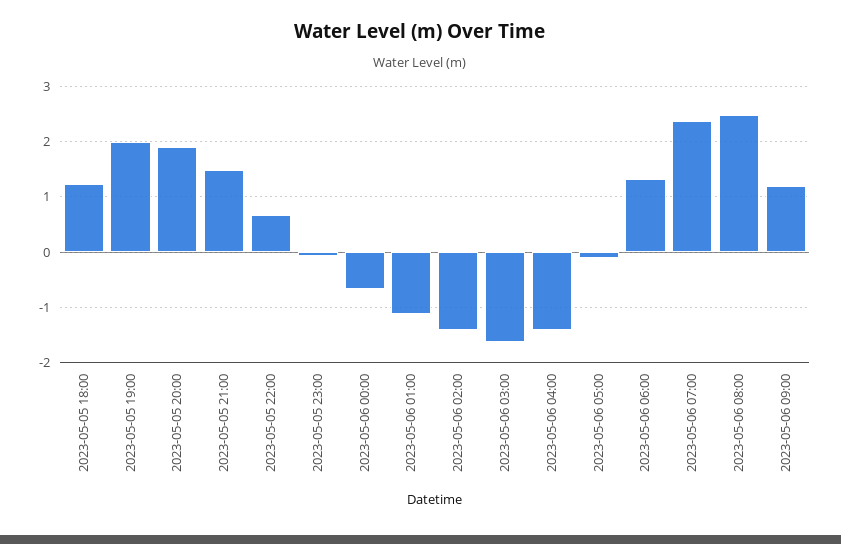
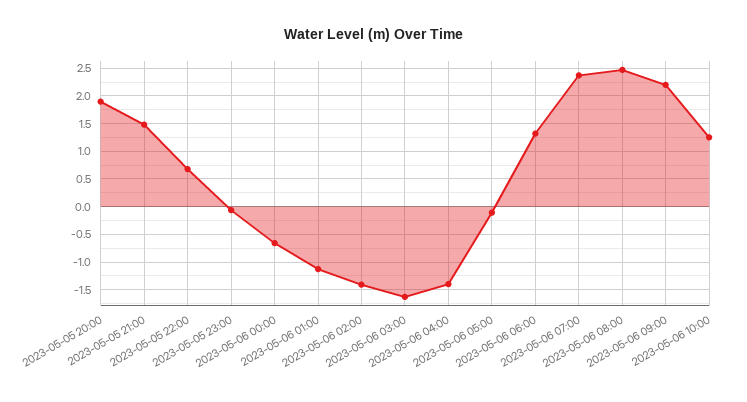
2023-05-05 18:00: 1.2 -> none
2023-05-05 19:00: 2 -> none
2023-05-06 09:00: 1.2 -> 2.25
2023-05-06 10:00: none -> 1.25

